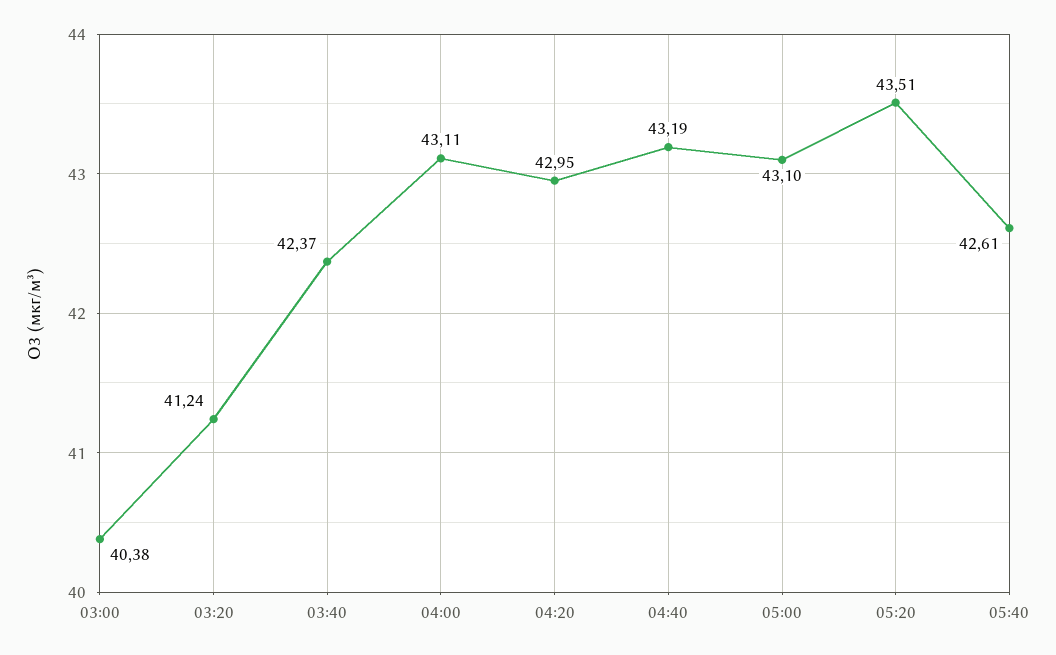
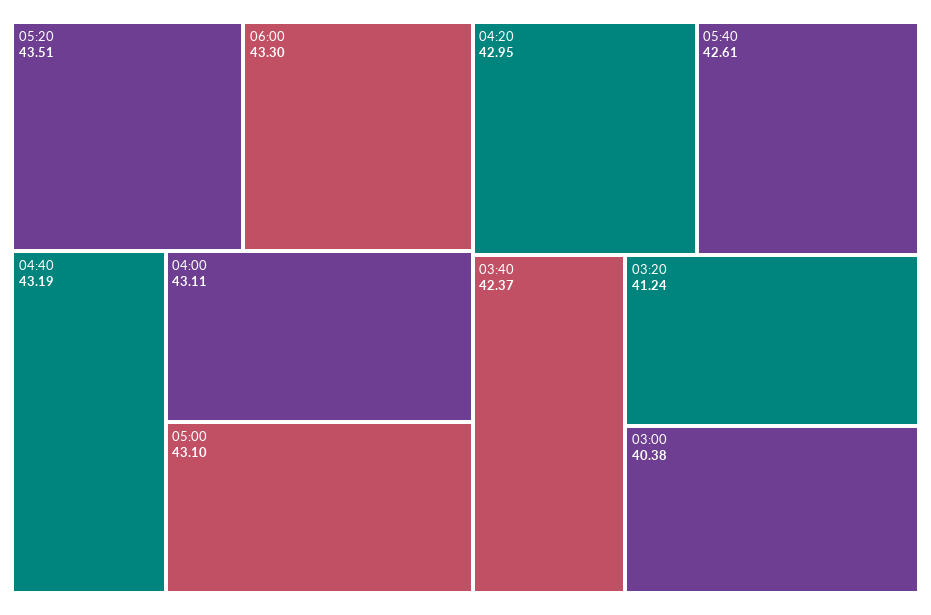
06:00: none -> 43.3

